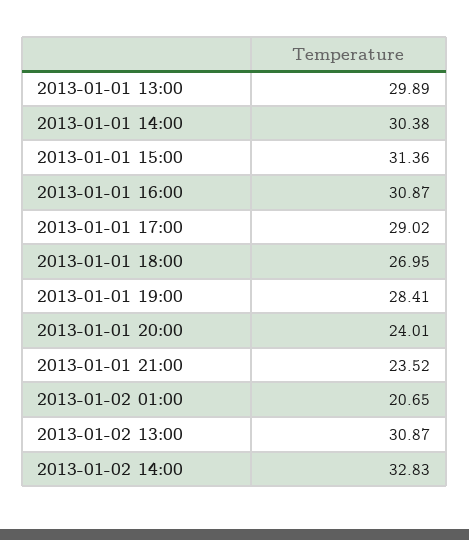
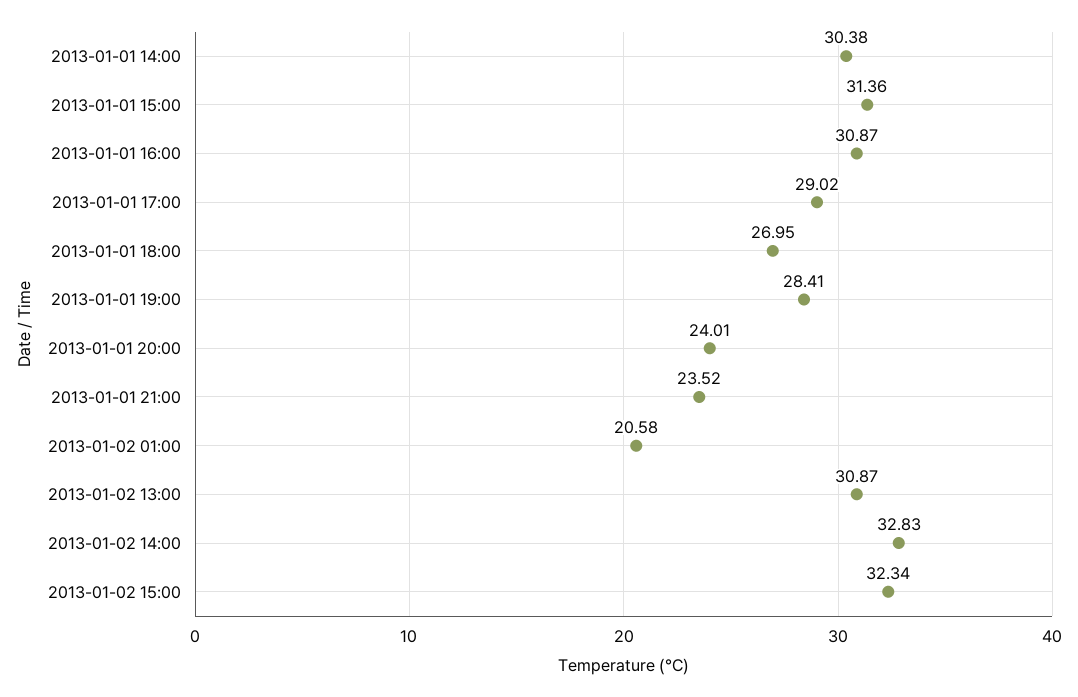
2013-01-01 13:00: 29.89 -> none
2013-01-02 01:00: 20.65 -> 20.58
2013-01-02 15:00: none -> 32.34

